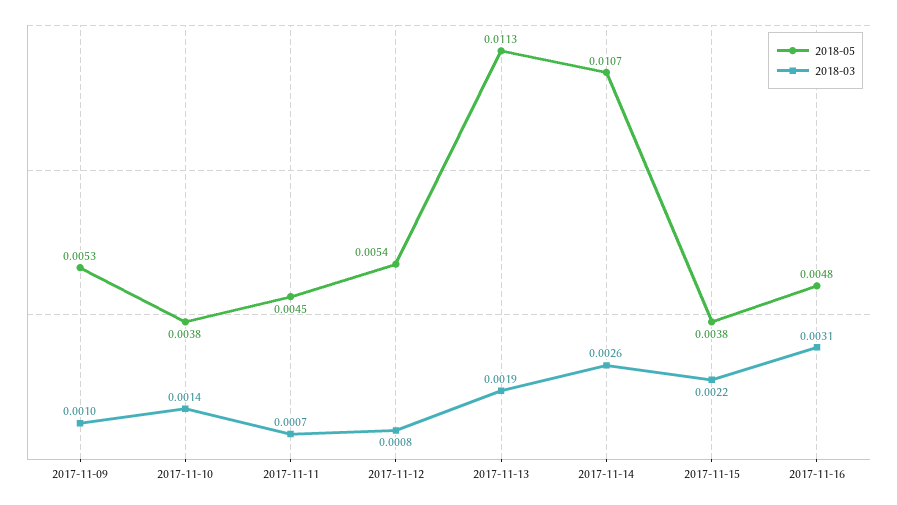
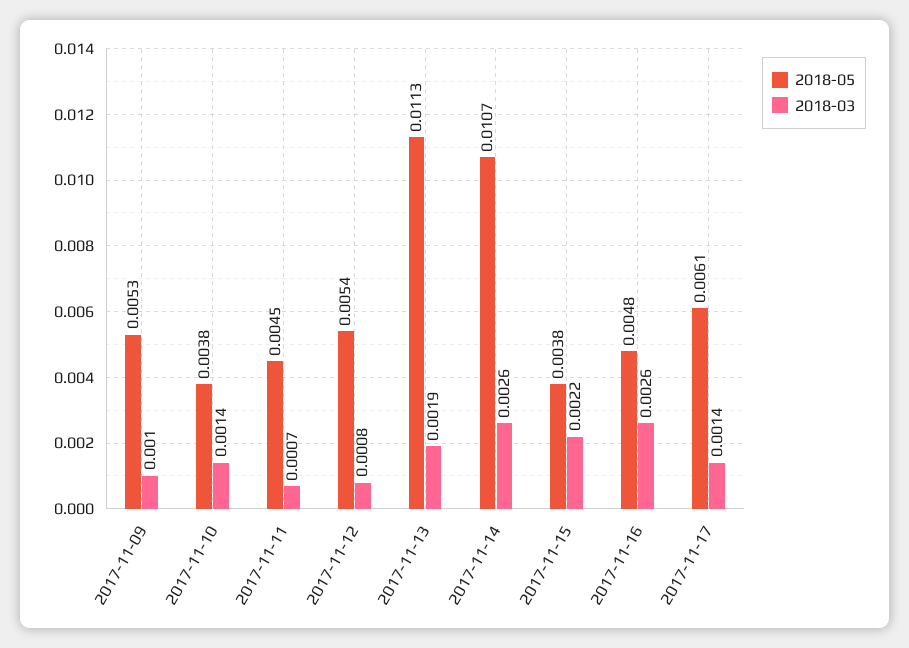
2018-03, 2017-11-16: 0.0031 -> 0.0026
2018-05, 2017-11-17: none -> 0.0061
2018-03, 2017-11-17: none -> 0.0014

